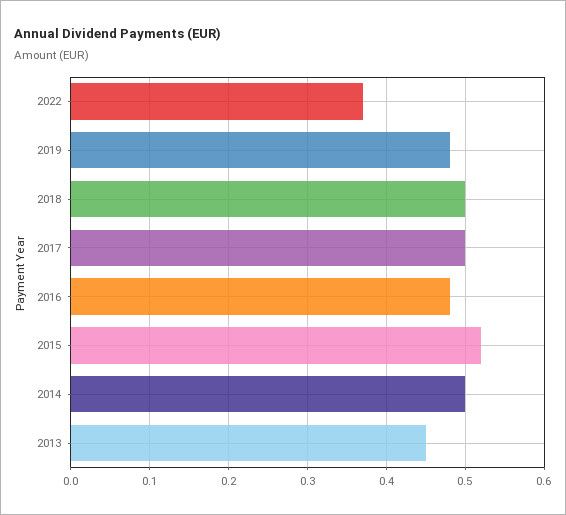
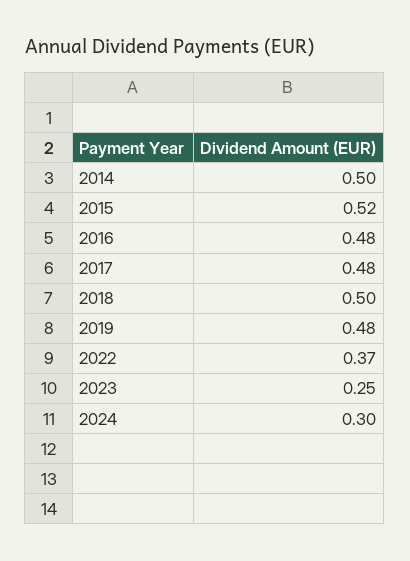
2017: 0.5 -> 0.48
2013: 0.45 -> none
2023: none -> 0.25
2024: none -> 0.3

